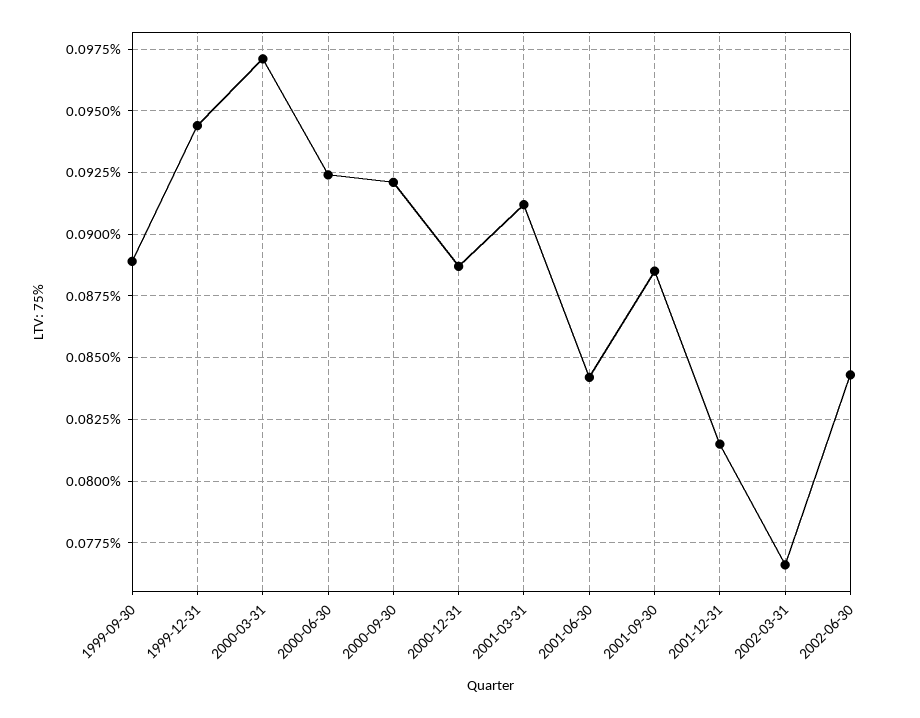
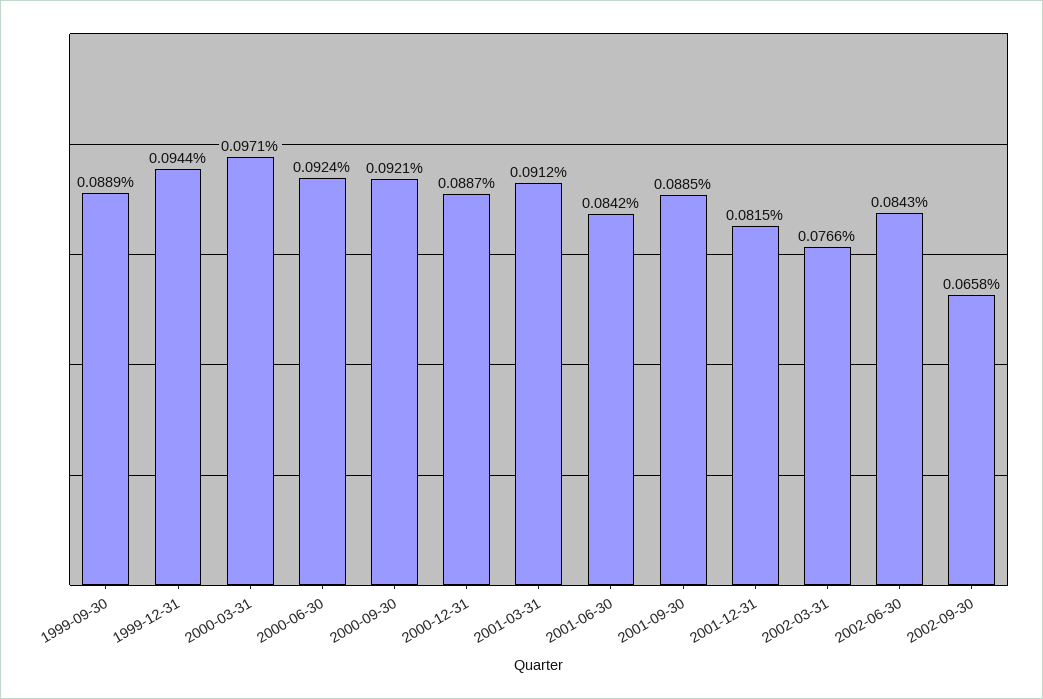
2002-09-30: none -> 0.0658

